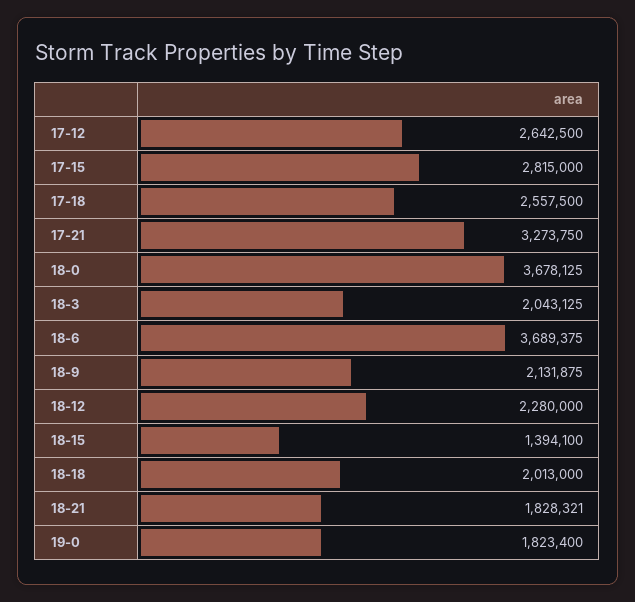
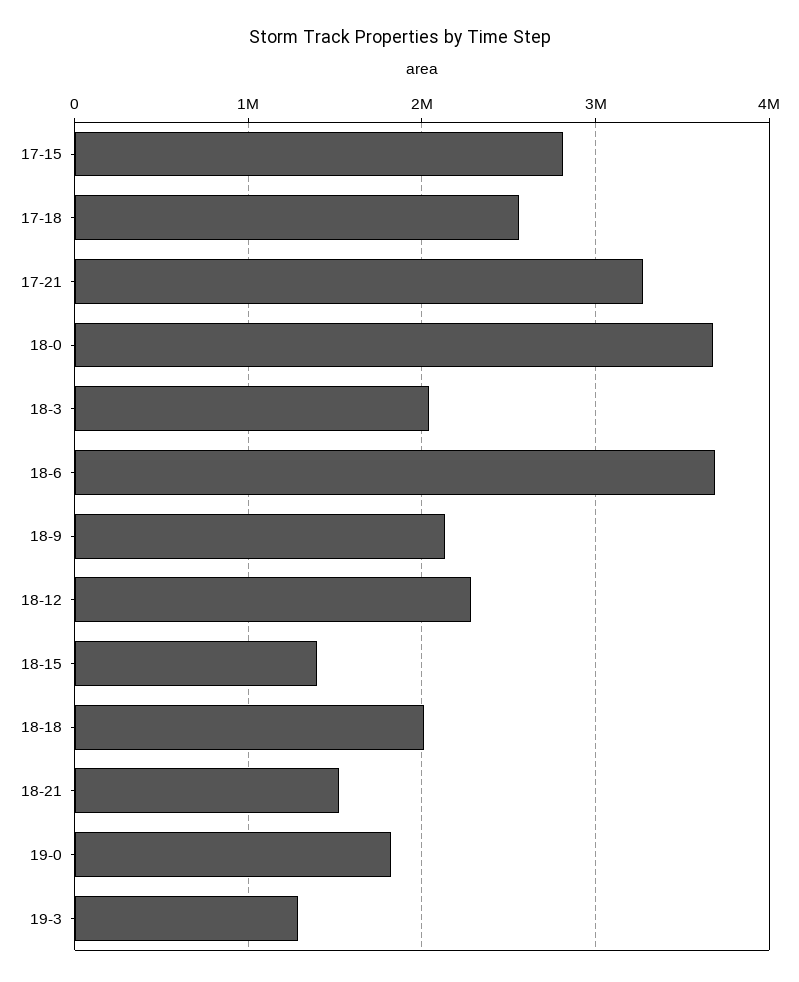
17-12: 2642500 -> none
18-21: 1828321 -> 1500000
19-3: none -> 1300000

